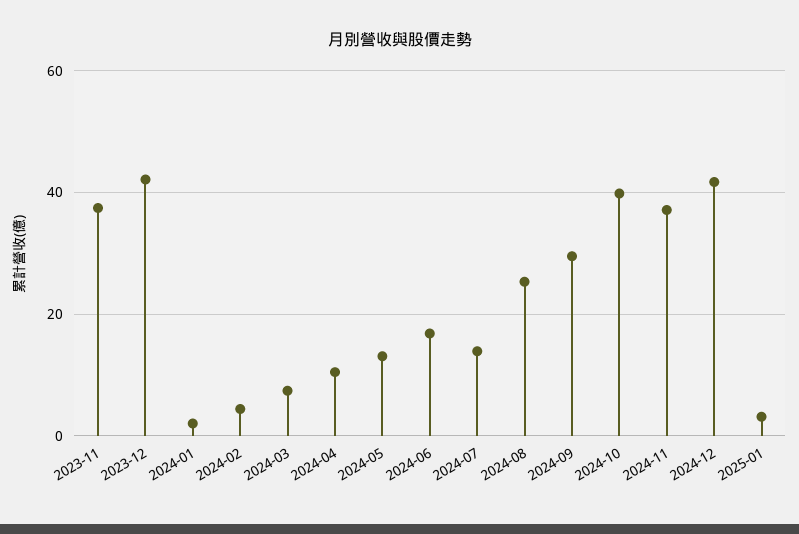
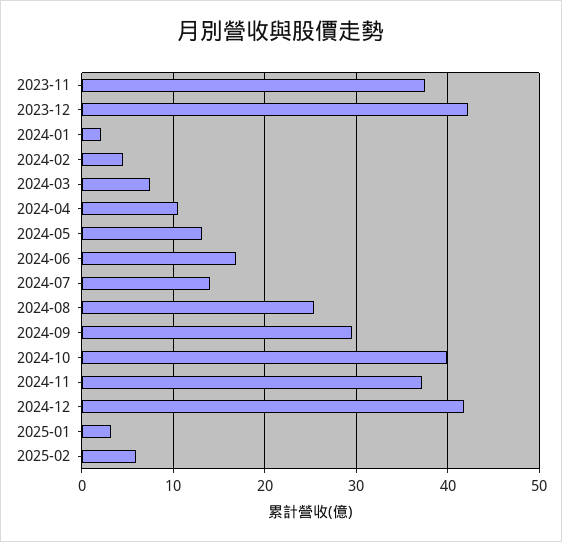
2025-02: none -> 6

